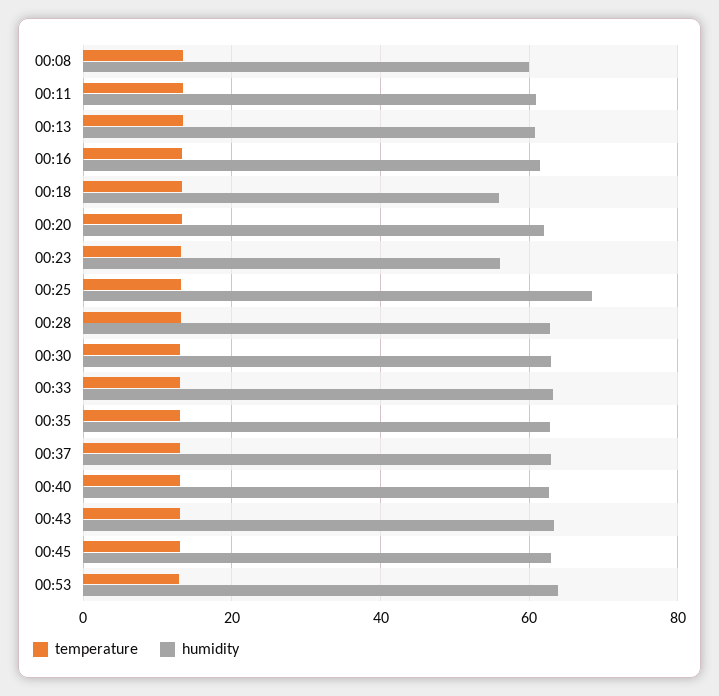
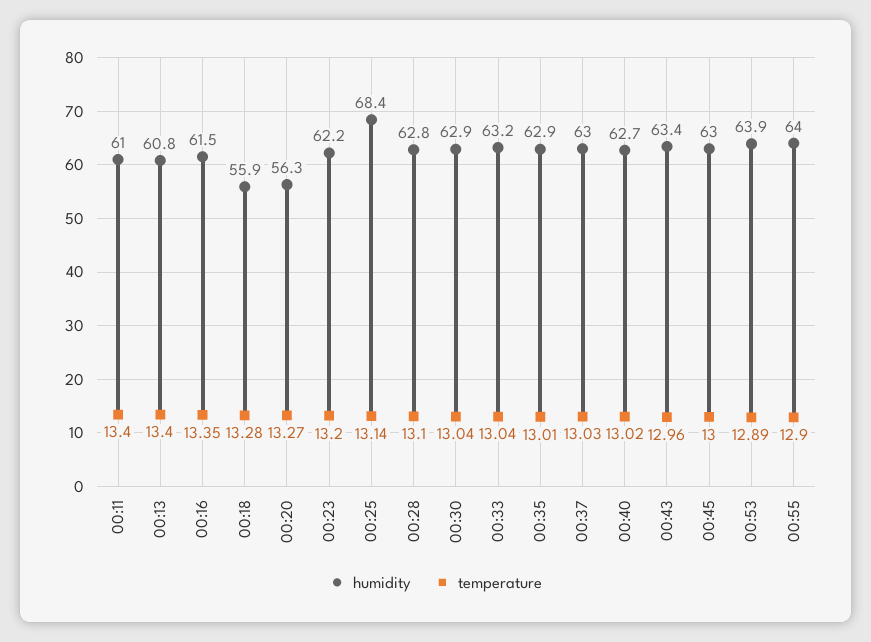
temperature, 00:08: 14 -> none
humidity, 00:08: 60 -> none
humidity, 00:20: 62 -> 56.3
humidity, 00:23: 56 -> 62.2
humidity, 00:55: none -> 64
temperature, 00:55: none -> 12.9

